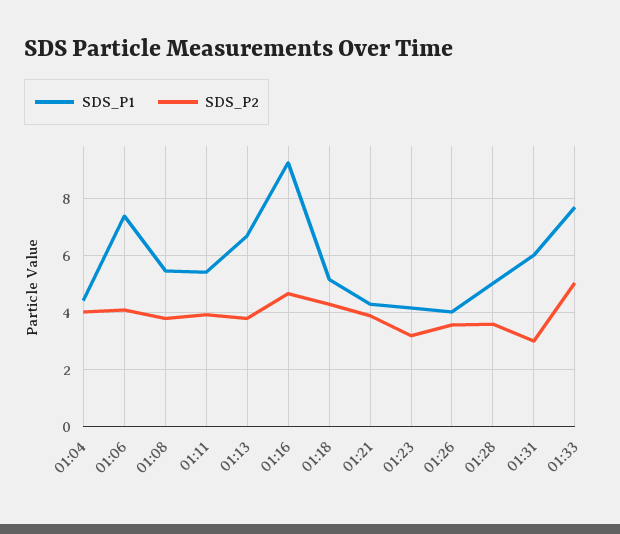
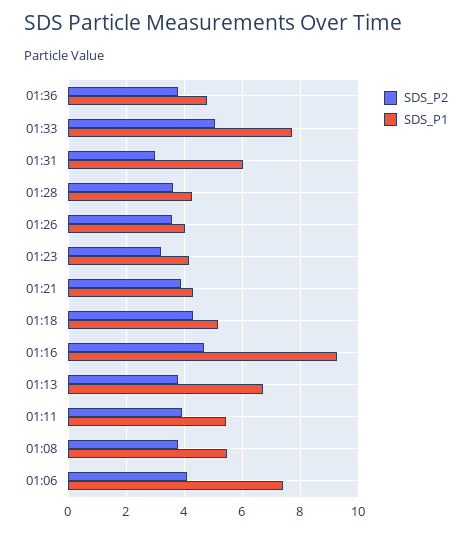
SDS_P1, 01:04: 4.5 -> none
SDS_P2, 01:04: 4 -> none
SDS_P1, 01:28: 5 -> 4.25
SDS_P2, 01:36: none -> 3.75
SDS_P1, 01:36: none -> 4.75

